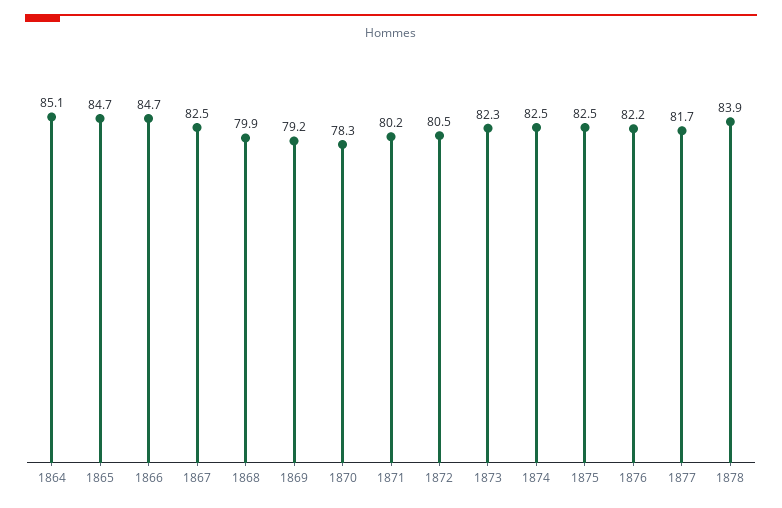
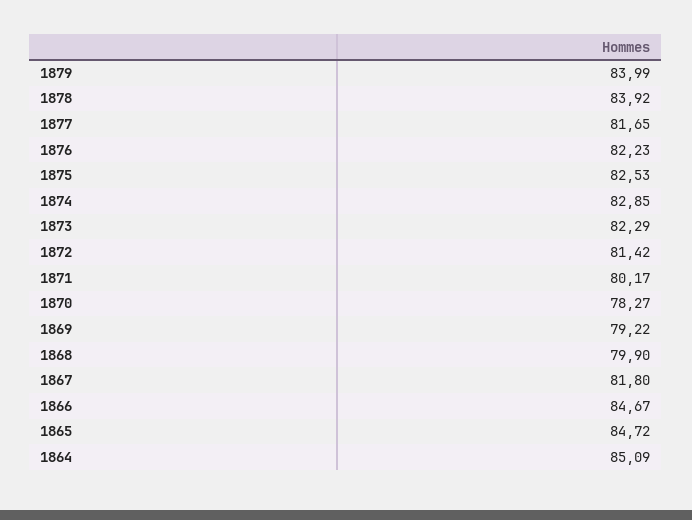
1867: 82.5 -> 81.8
1872: 80.5 -> 81.42
1874: 82.5 -> 82.85
1879: none -> 83.99

